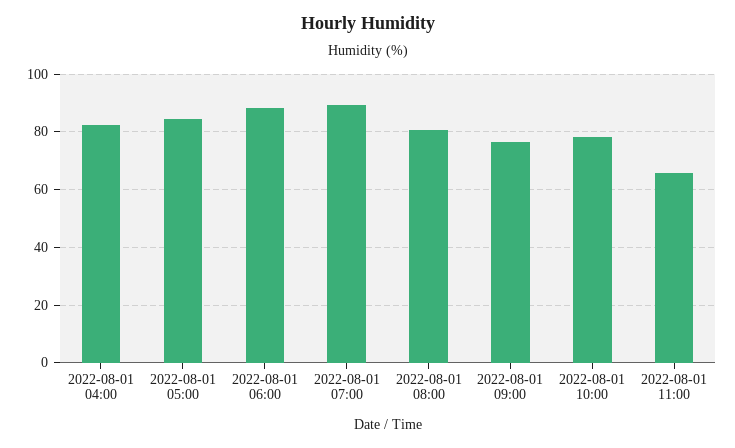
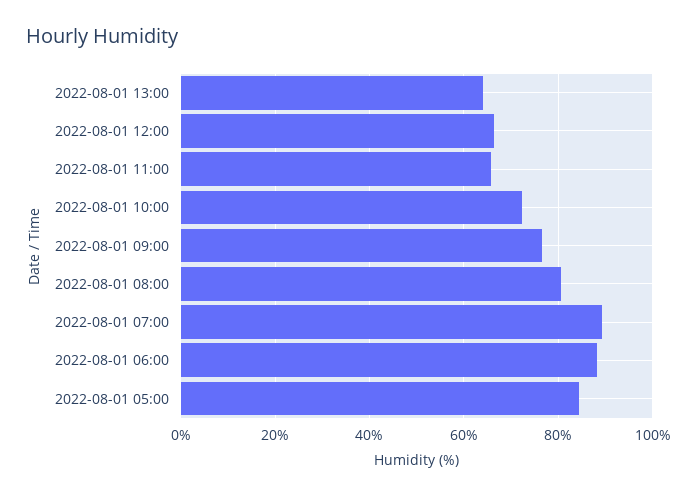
2022-08-01 04:00: 82.5 -> none
2022-08-01 10:00: 77.5 -> 72
2022-08-01 13:00: none -> 64
2022-08-01 12:00: none -> 66

